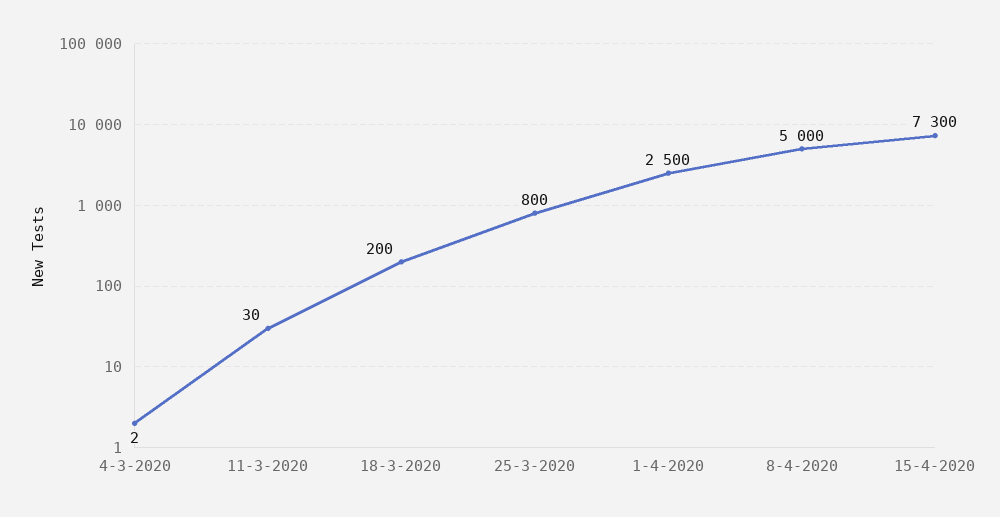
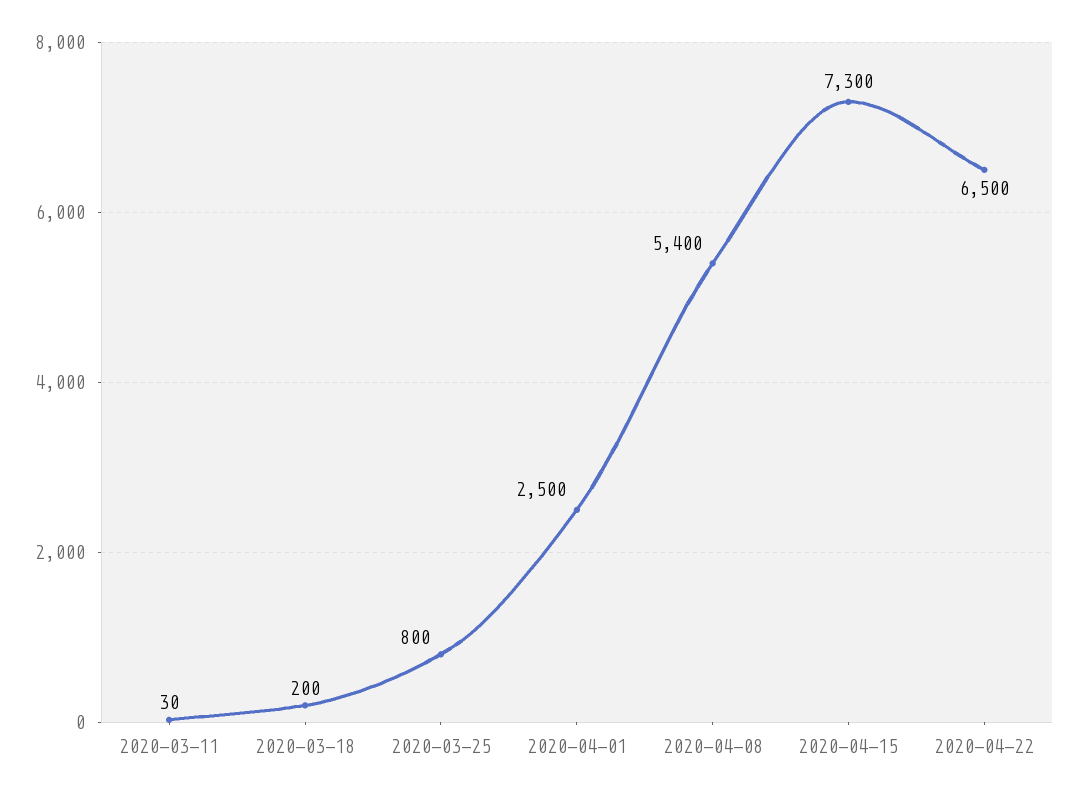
4-3-2020: 2 -> none
8-4-2020: 5000 -> 5400
2020-04-22: none -> 6500

